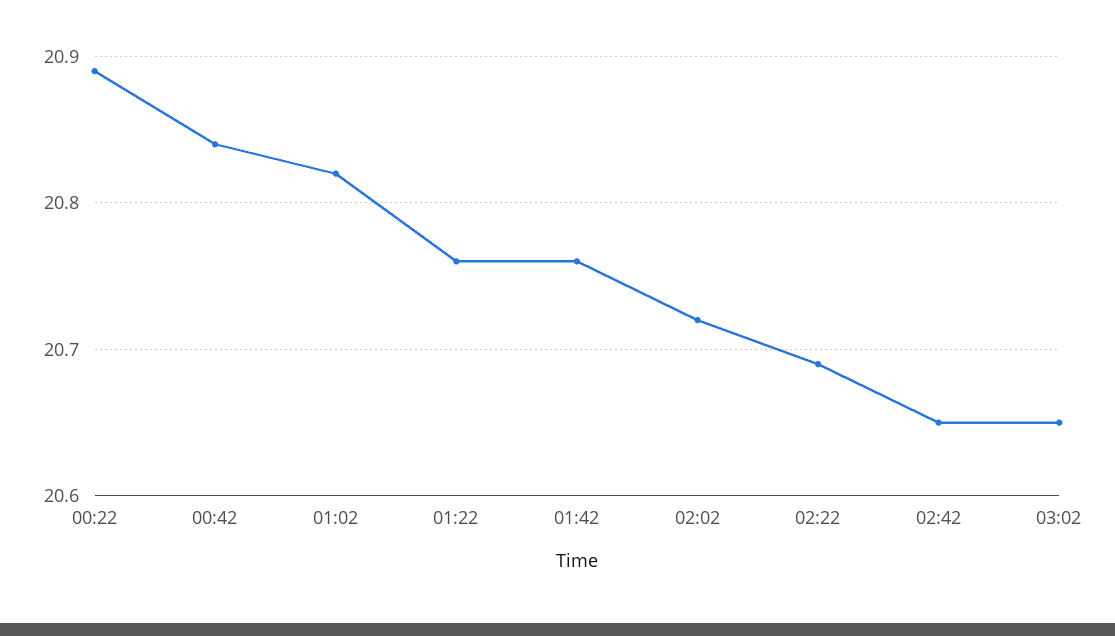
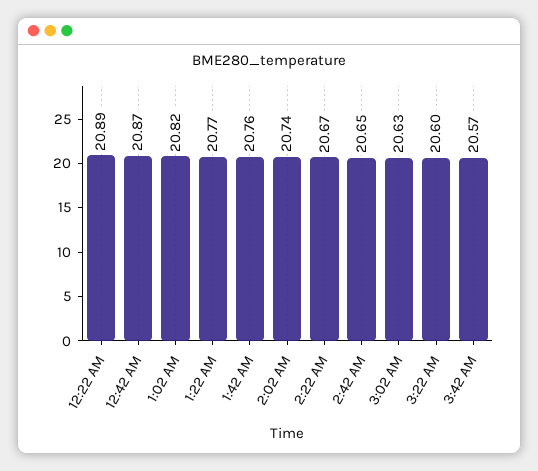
00:42: 20.84 -> 20.87
01:22: 20.76 -> 20.77
02:02: 20.72 -> 20.74
02:22: 20.69 -> 20.67
03:02: 20.65 -> 20.63
3:22 AM: none -> 20.6
3:42 AM: none -> 20.57

